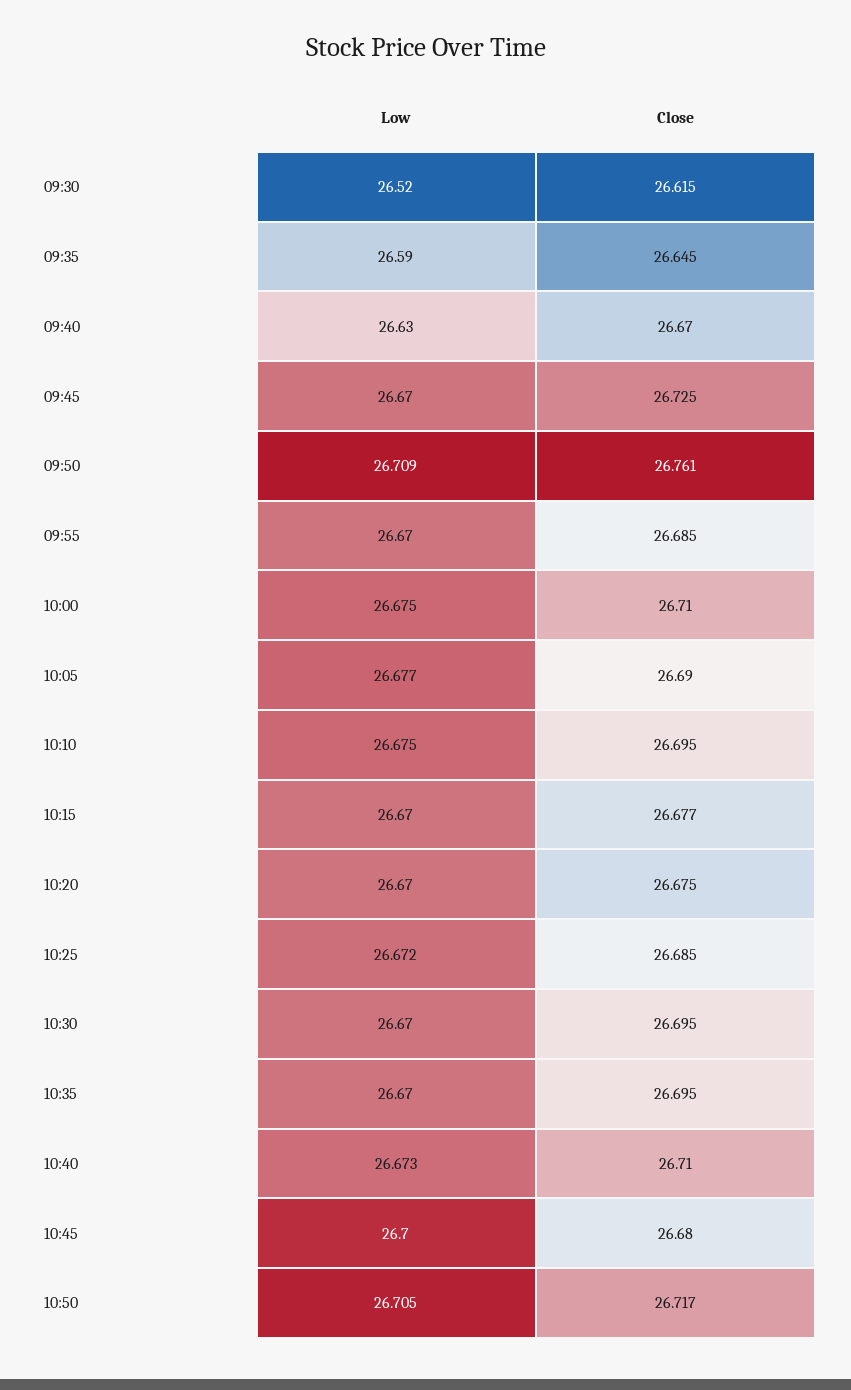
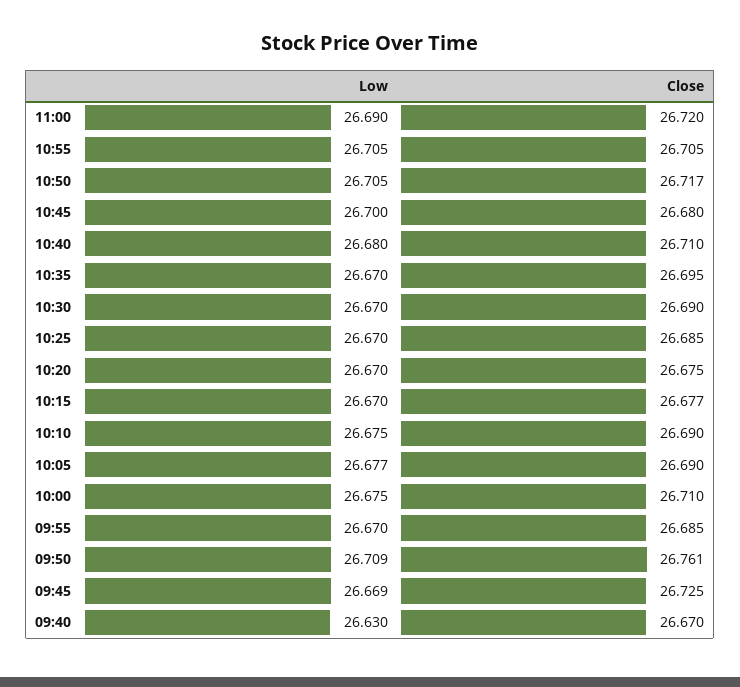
Low, 09:30: 26.52 -> none
Close, 09:30: 26.615 -> none
Low, 09:35: 26.59 -> none
Close, 09:35: 26.645 -> none
Low, 09:45: 26.67 -> 26.669
Close, 10:10: 26.695 -> 26.69
Low, 10:25: 26.672 -> 26.67
Close, 10:30: 26.695 -> 26.69
Low, 10:40: 26.673 -> 26.68
Low, 11:00: none -> 26.69
Close, 11:00: none -> 26.72
Low, 10:55: none -> 26.705
Close, 10:55: none -> 26.705

